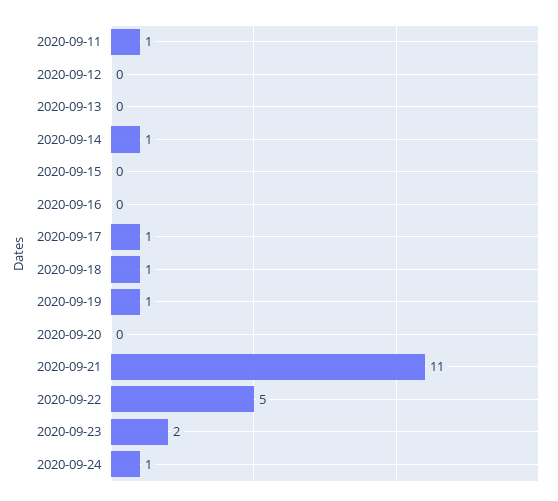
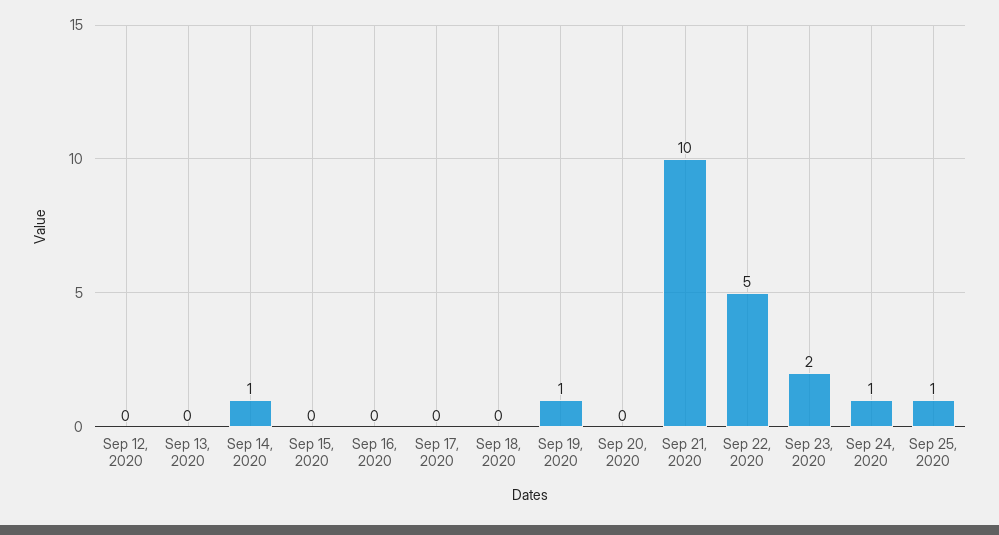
2020-09-11: 1 -> none
2020-09-17: 1 -> 0
2020-09-18: 1 -> 0
2020-09-21: 11 -> 10
Sep 25, 2020: none -> 1

